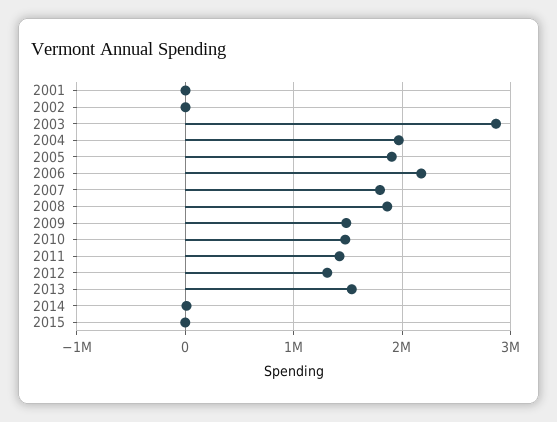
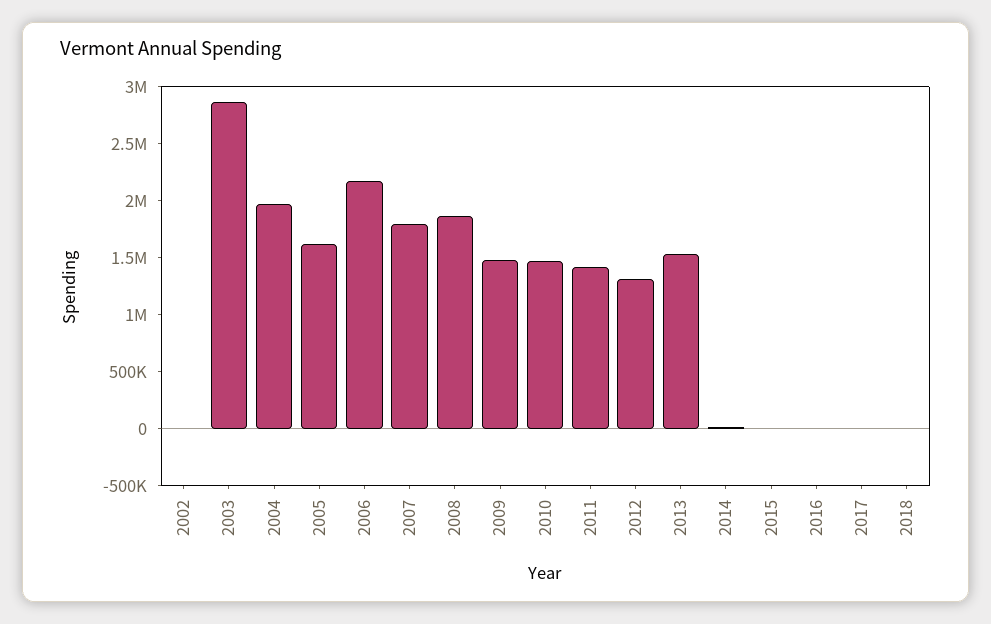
2001: 0 -> none
2005: 1900000 -> 1600000
2016: none -> 0
2017: none -> 0
2018: none -> 0

